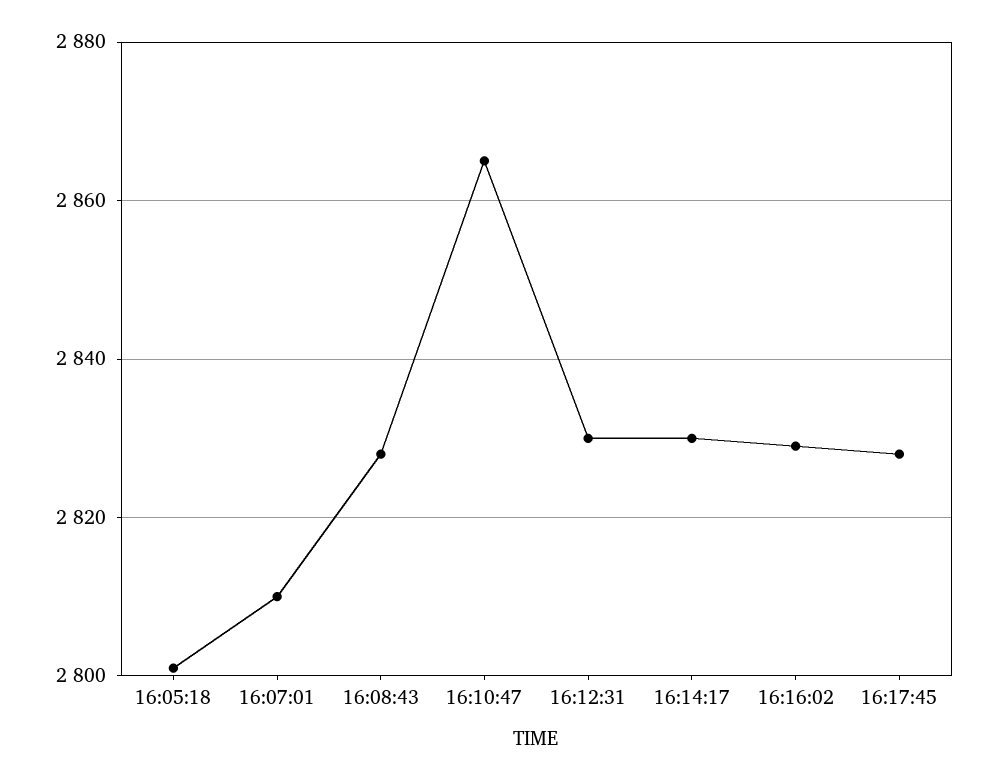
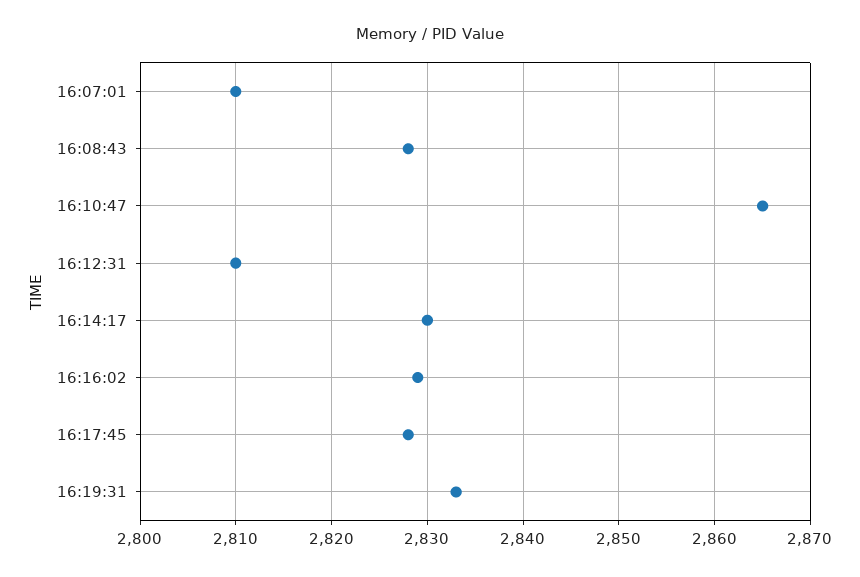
16:05:18: 2800 -> none
16:12:31: 2830 -> 2810
16:19:31: none -> 2833

